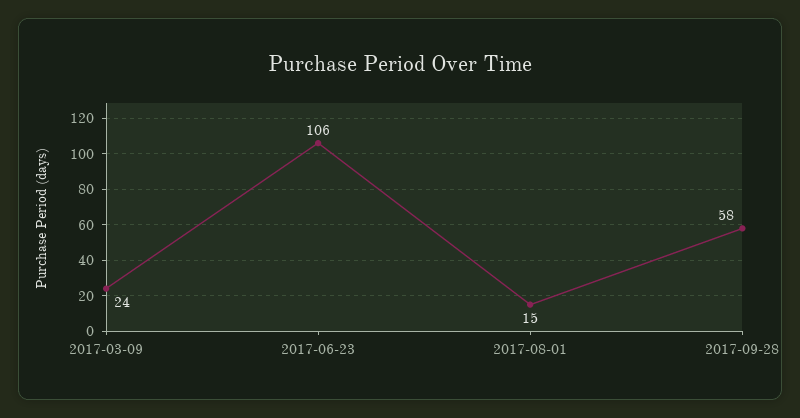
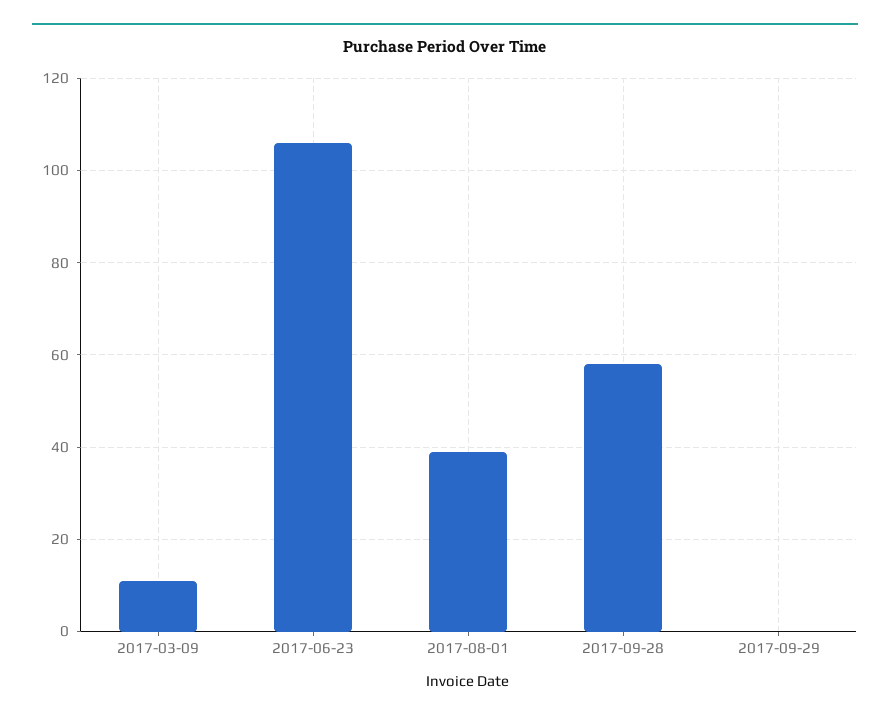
2017-03-09: 24 -> 10
2017-08-01: 15 -> 40
2017-09-29: none -> 0

